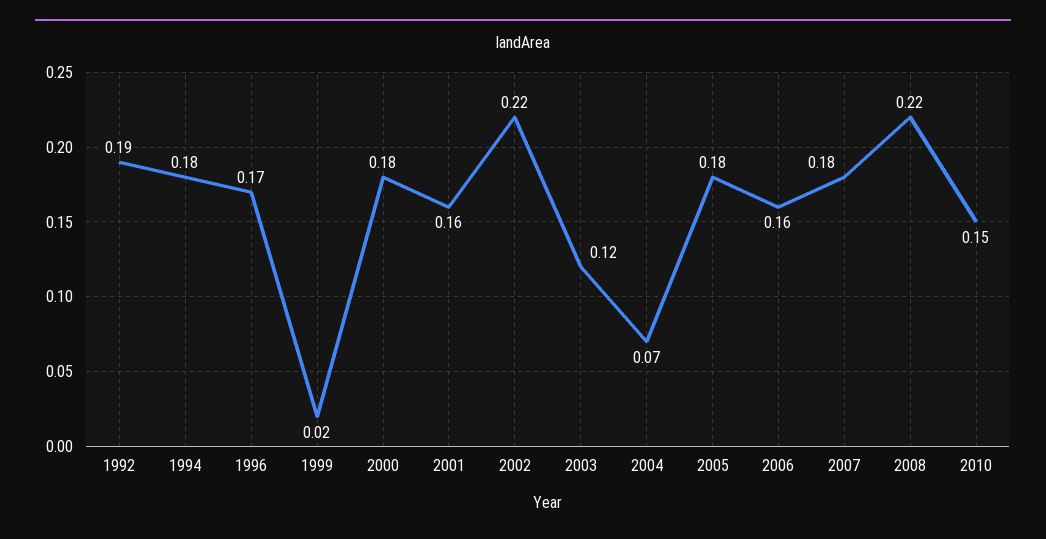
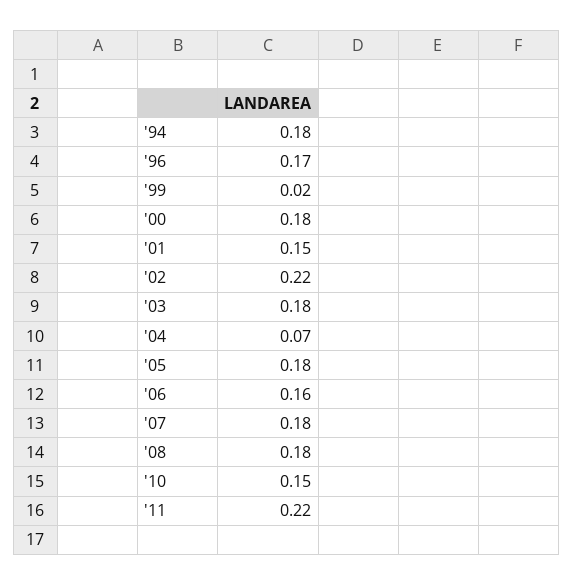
1992: 0.19 -> none
2001: 0.16 -> 0.15
2003: 0.12 -> 0.18
2008: 0.22 -> 0.18
'11: none -> 0.22

